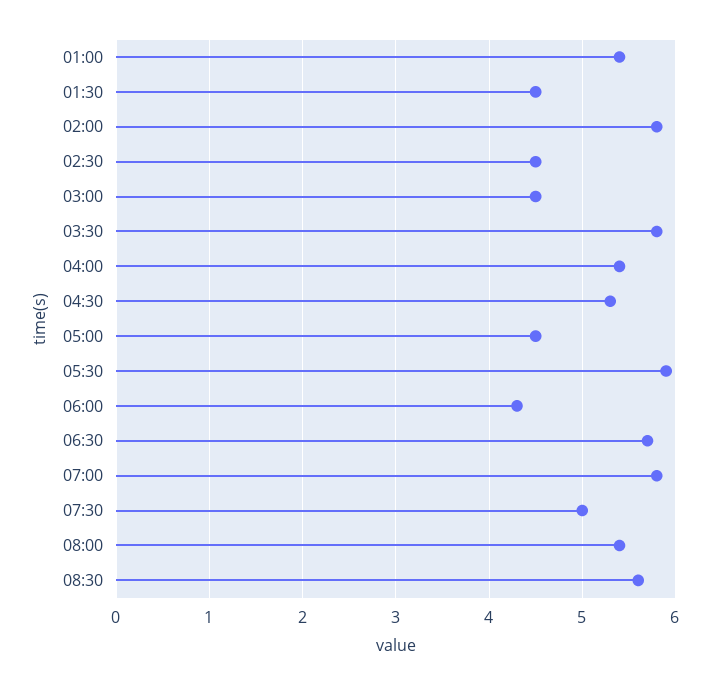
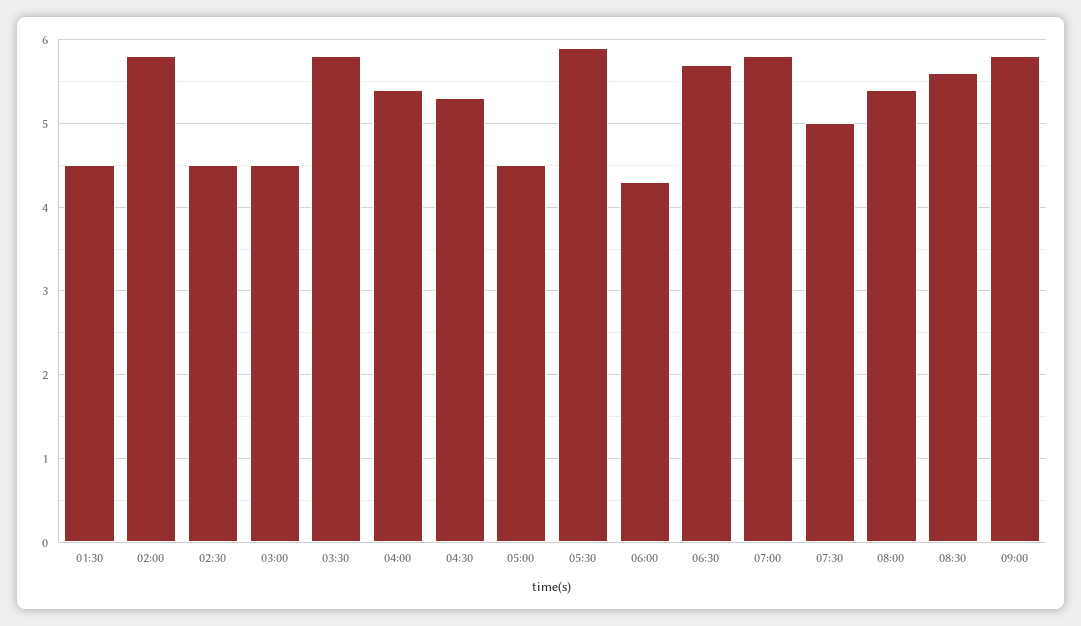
01:00: 5.4 -> none
09:00: none -> 5.8

